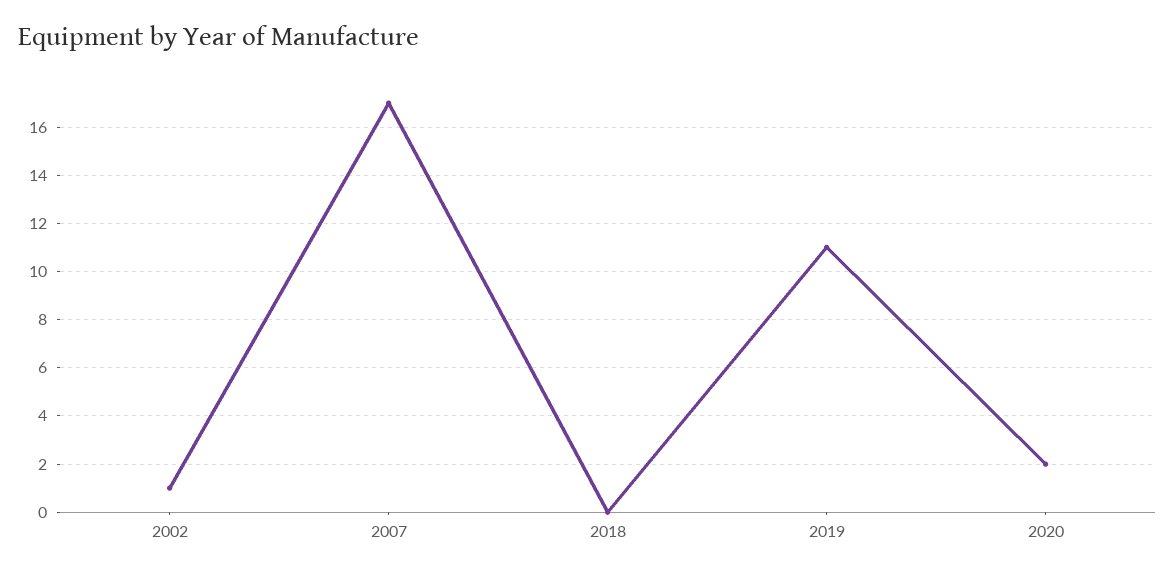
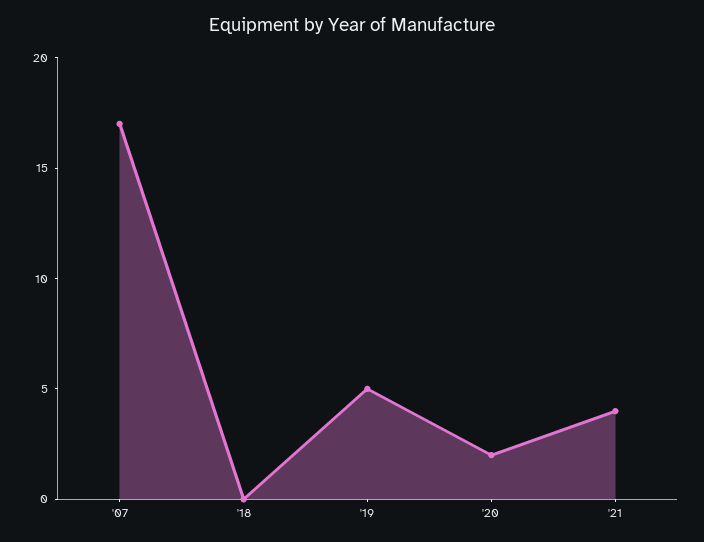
2002: 1 -> none
2019: 11 -> 5
'21: none -> 4

